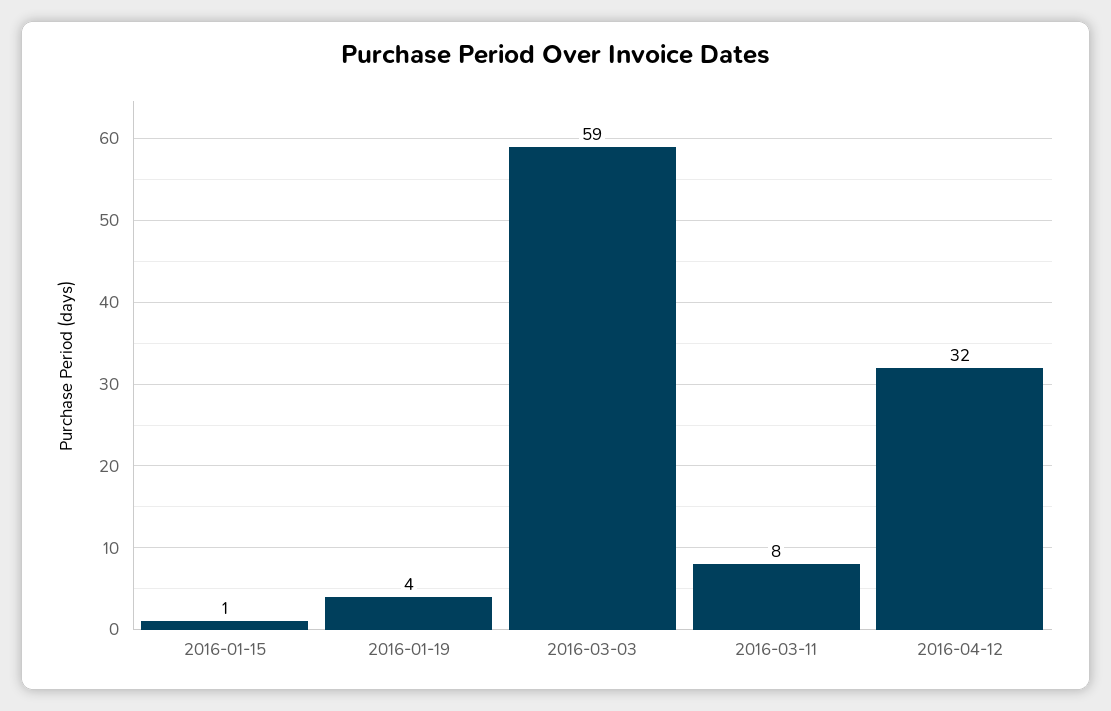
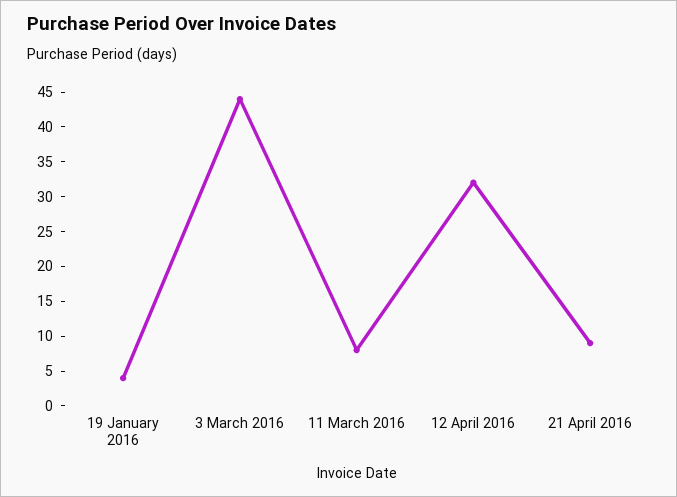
2016-01-15: 1 -> none
2016-03-03: 59 -> 45
21 April 2016: none -> 10

